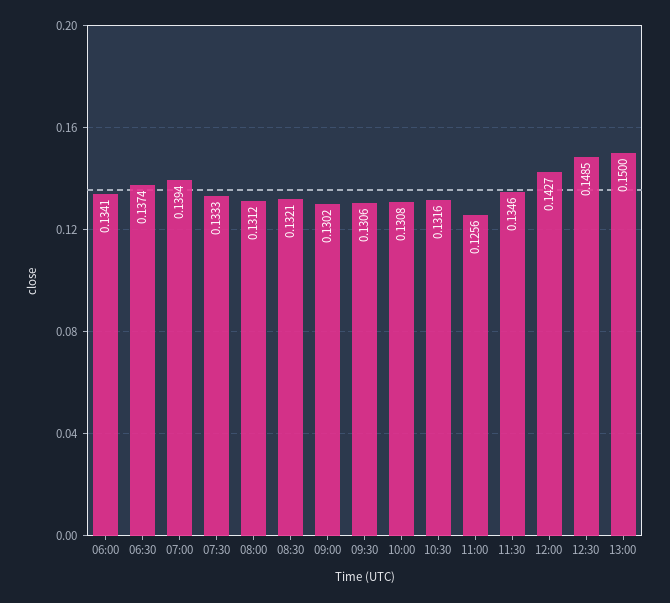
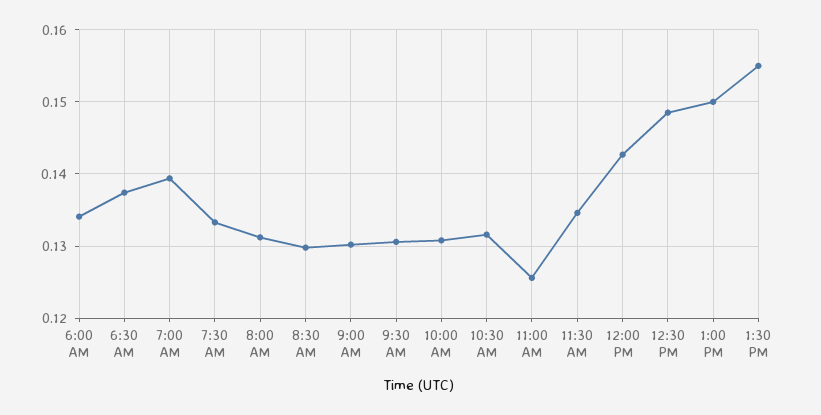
08:30: 0.1321 -> 0.13
1:30 PM: none -> 0.155

